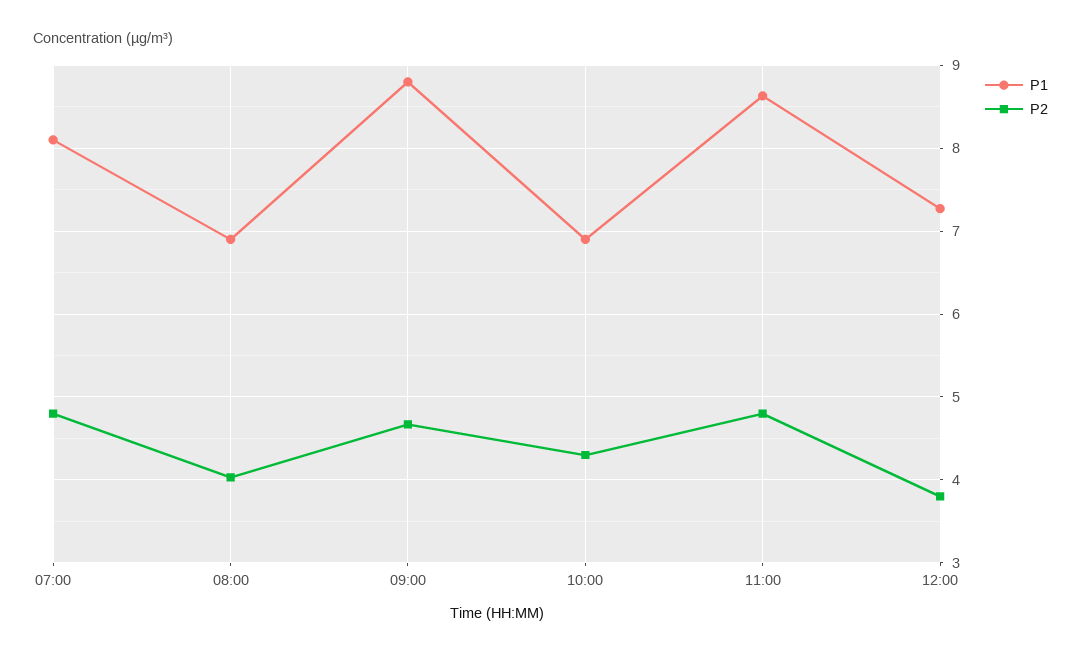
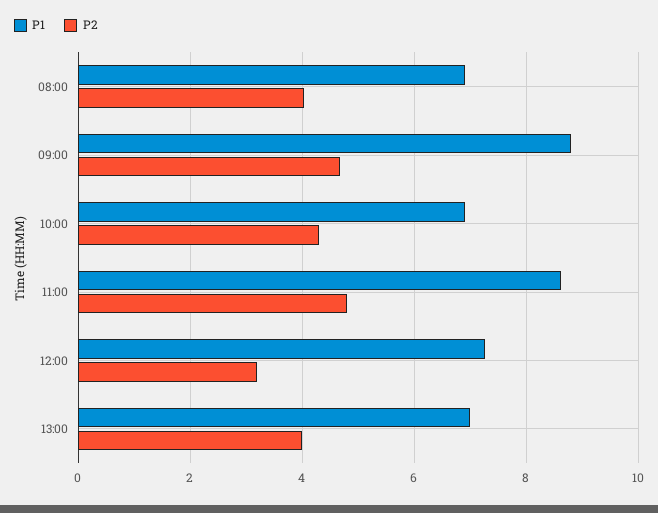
P1, 07:00: 8.1 -> none
P2, 07:00: 4.8 -> none
P2, 12:00: 3.8 -> 3.2
P1, 13:00: none -> 7
P2, 13:00: none -> 4

